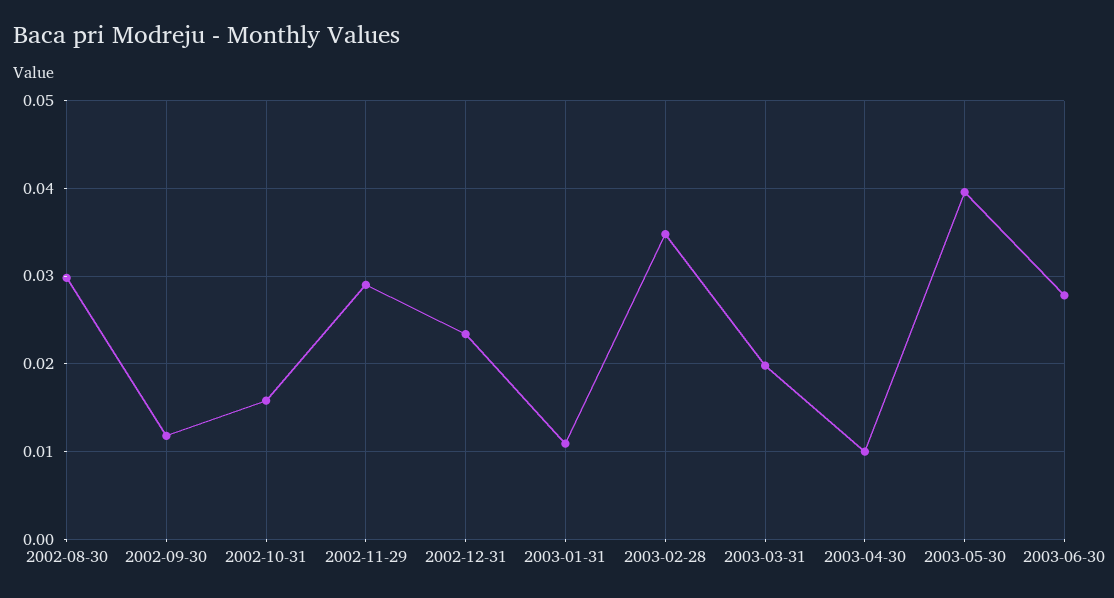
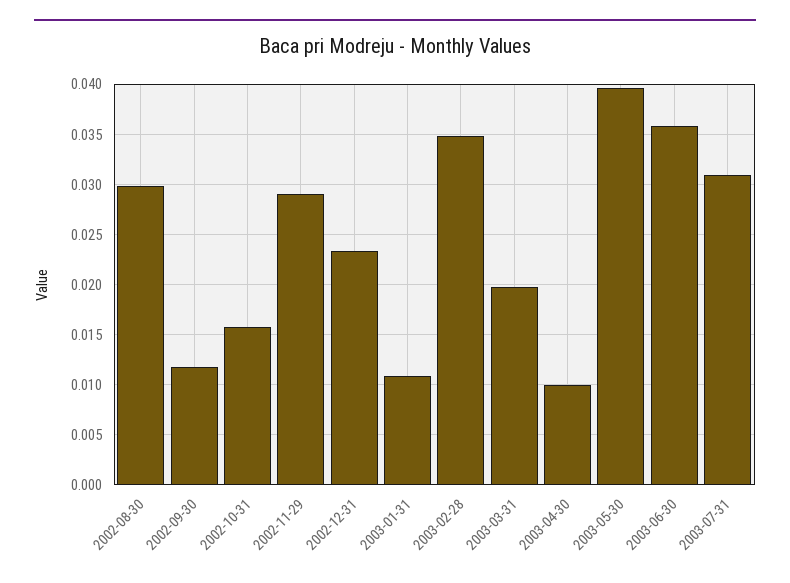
2003-06-30: 0.028 -> 0.036
2003-07-31: none -> 0.031

